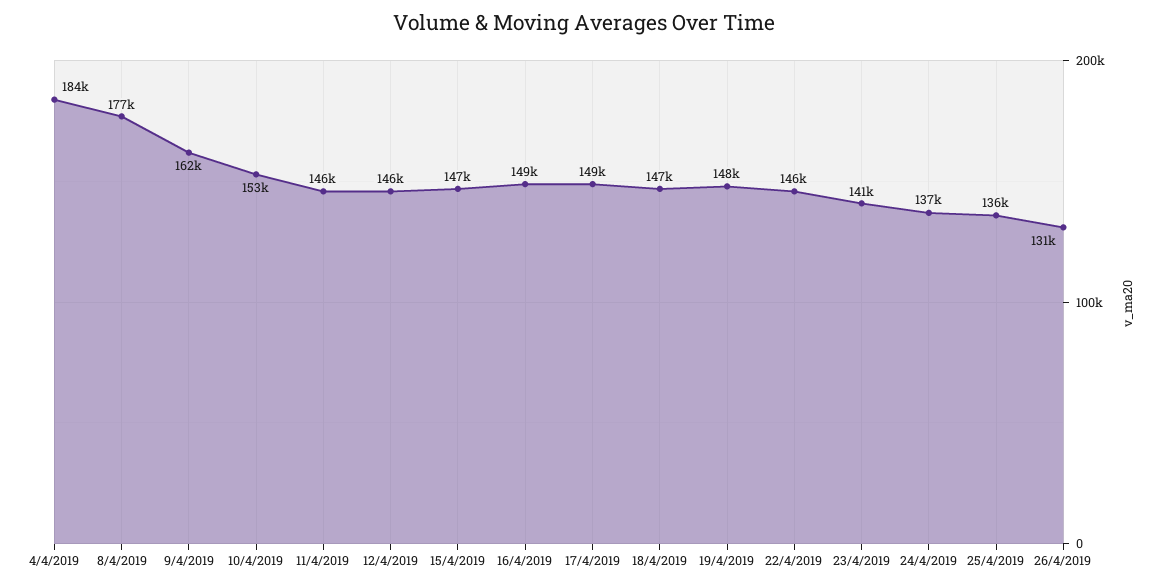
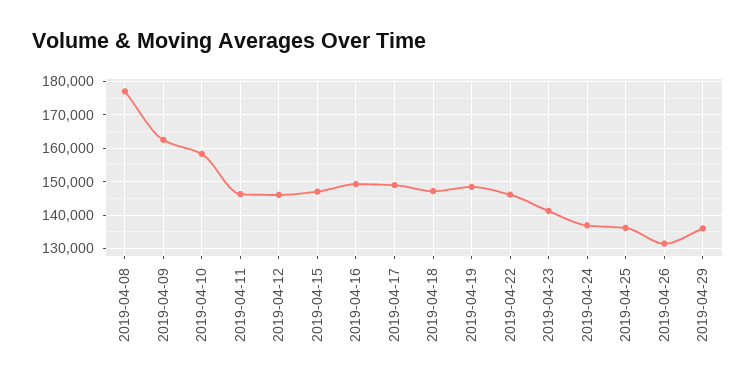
4/4/2019: 184000 -> none
10/4/2019: 153000 -> 158000
2019-04-29: none -> 136000

